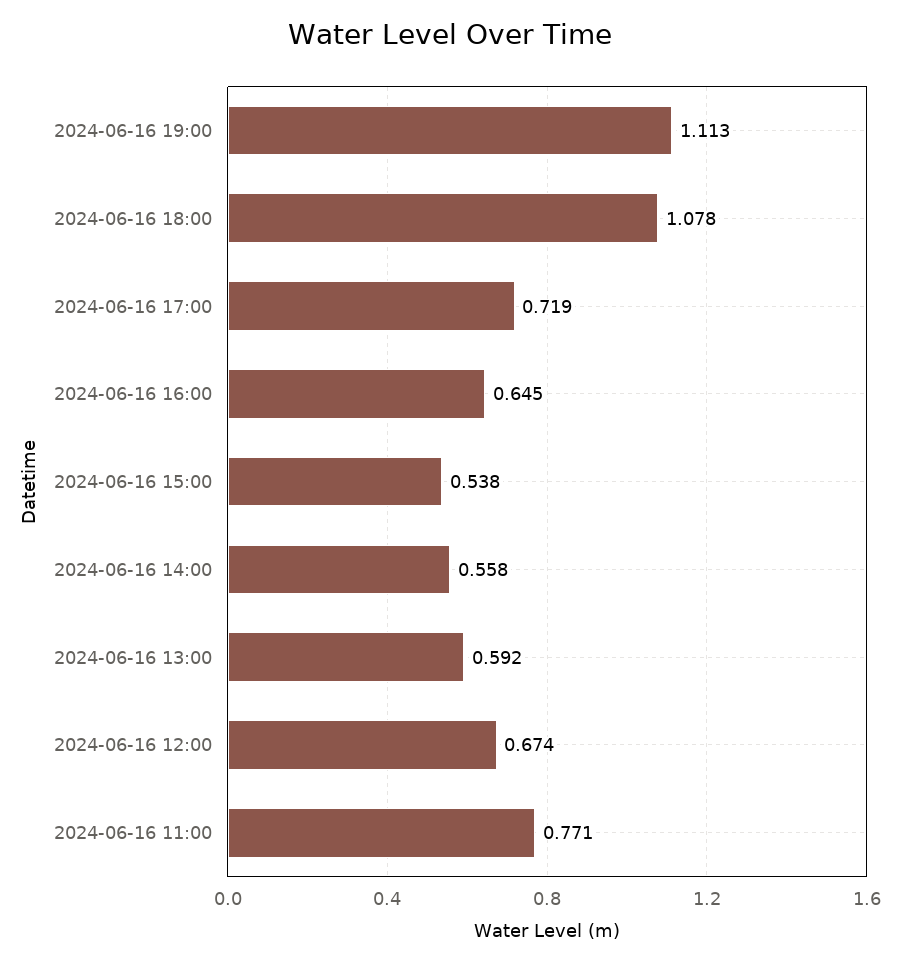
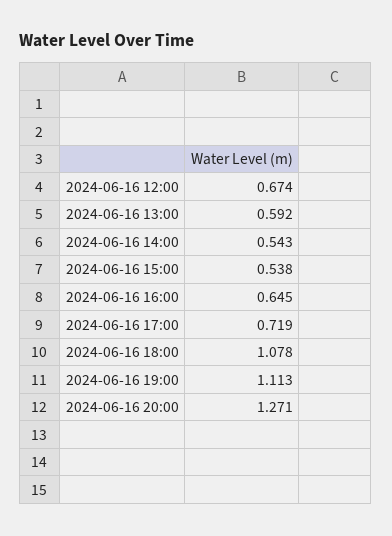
2024-06-16 14:00: 0.558 -> 0.543
2024-06-16 11:00: 0.771 -> none
2024-06-16 20:00: none -> 1.271

